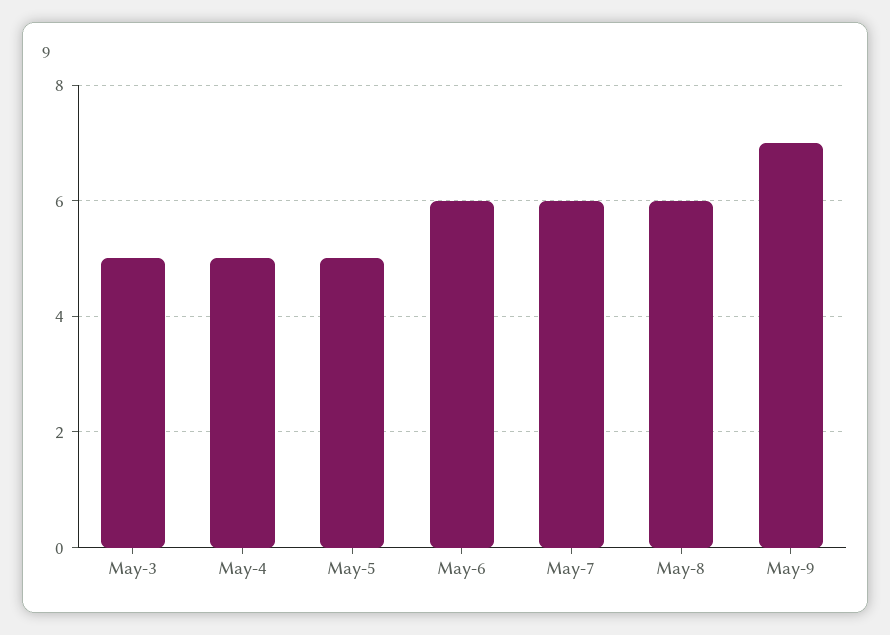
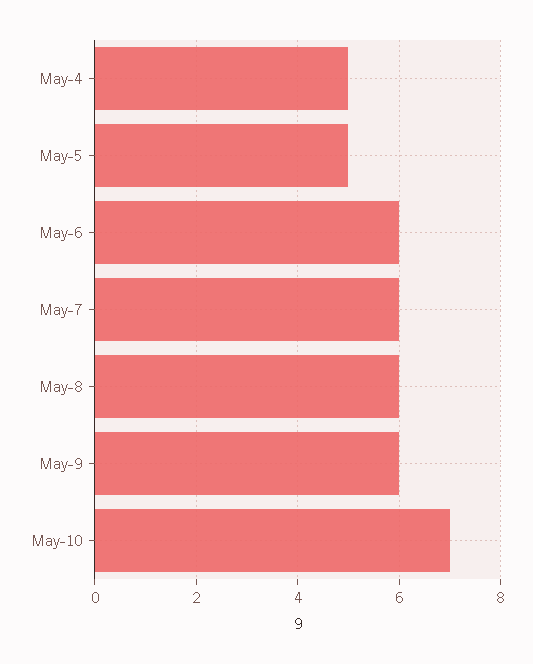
May-3: 5 -> none
May-9: 7 -> 6
May-10: none -> 7

